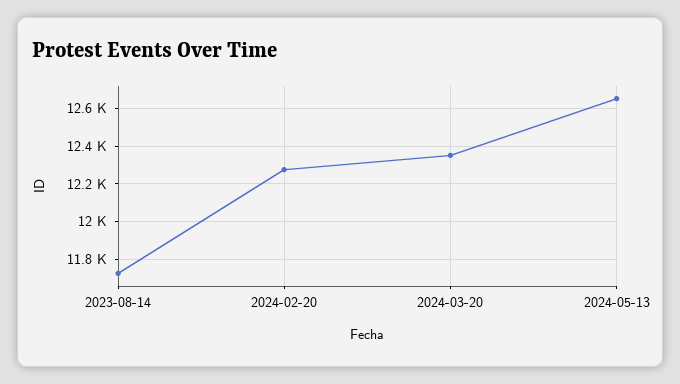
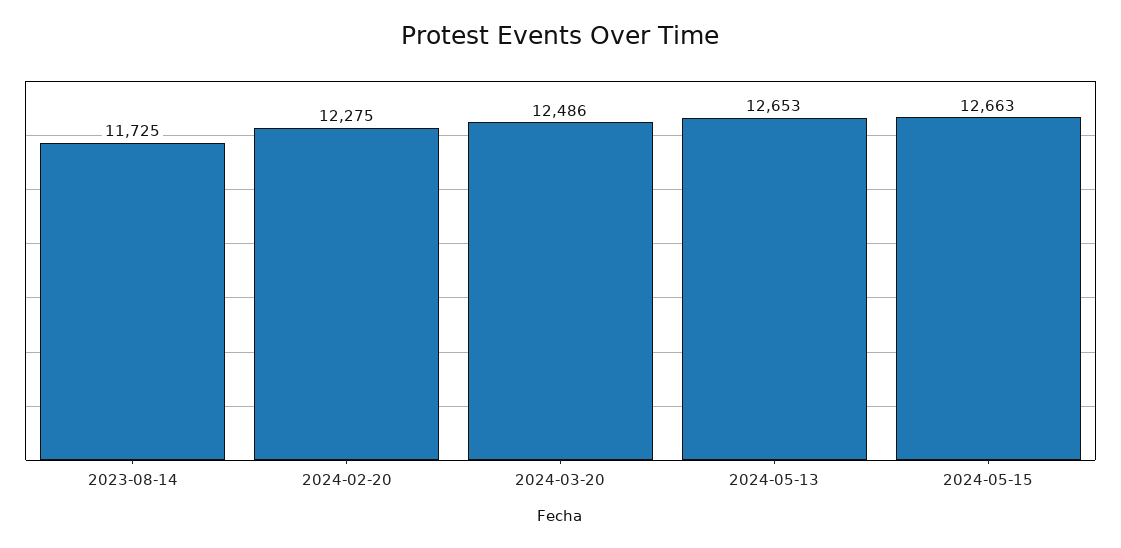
2024-03-20: 12350 -> 12486
2024-05-15: none -> 12663

